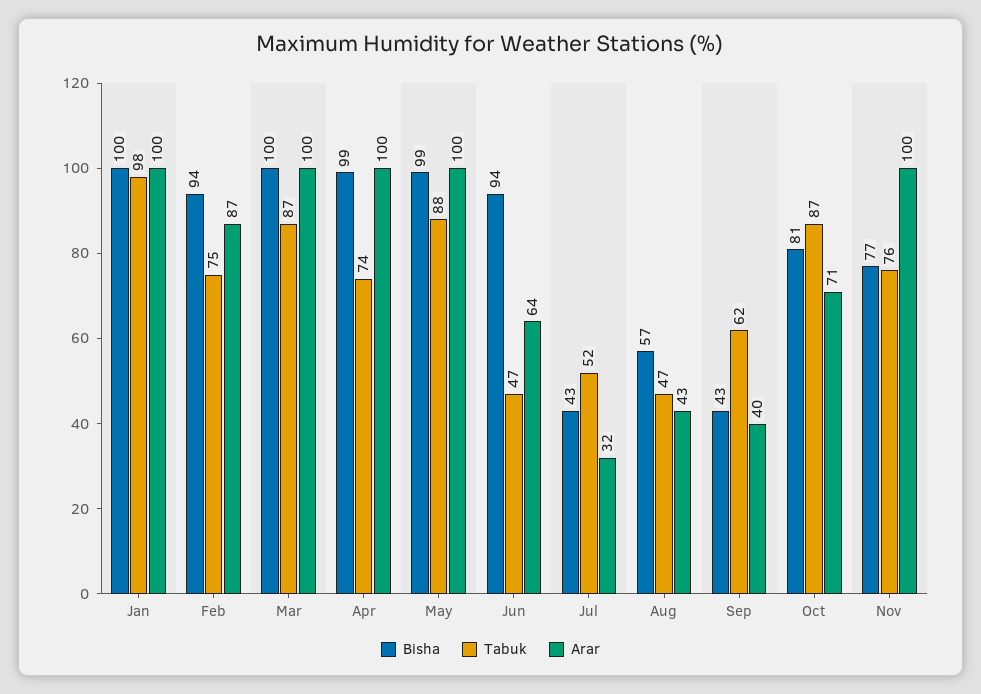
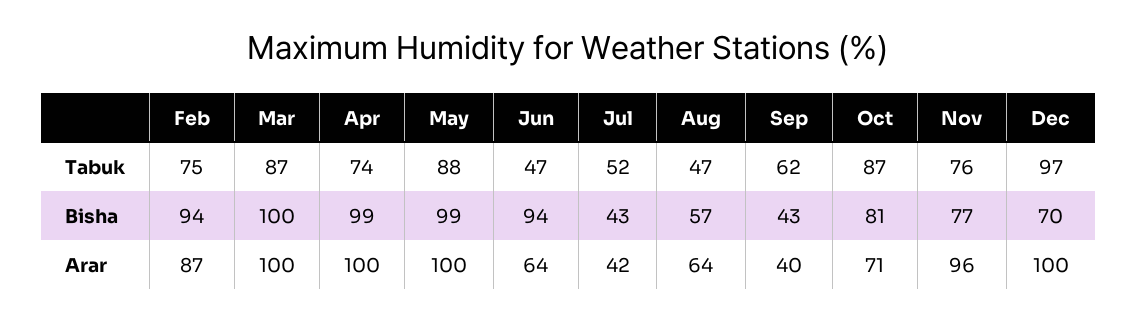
Bisha, Jan: 100 -> none
Tabuk, Jan: 98 -> none
Arar, Jan: 100 -> none
Arar, Jul: 32 -> 42
Arar, Aug: 43 -> 64
Arar, Nov: 100 -> 96
Tabuk, Dec: none -> 97
Bisha, Dec: none -> 70
Arar, Dec: none -> 100

